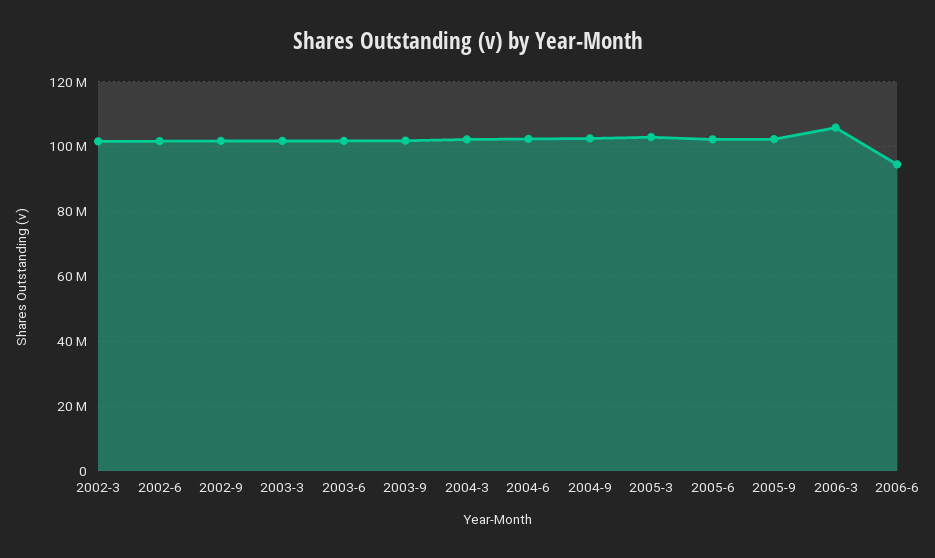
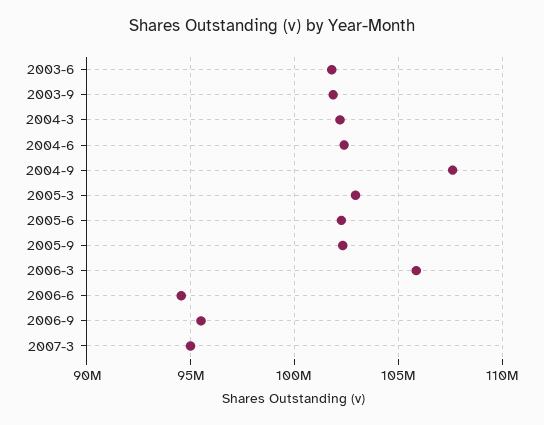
2002-3: 102000000 -> none
2002-6: 102000000 -> none
2002-9: 102000000 -> none
2003-3: 102000000 -> none
2004-9: 102000000 -> 107500000
2006-9: none -> 95500000
2007-3: none -> 95000000

